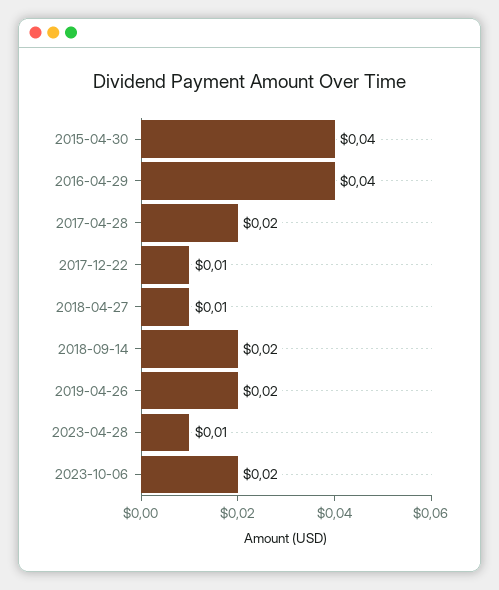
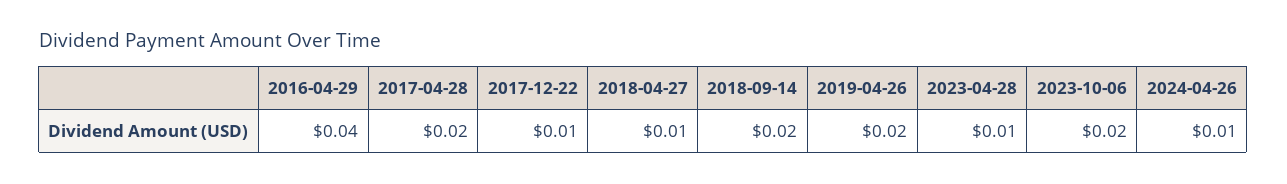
2015-04-30: 0.04 -> none
2024-04-26: none -> 0.01

